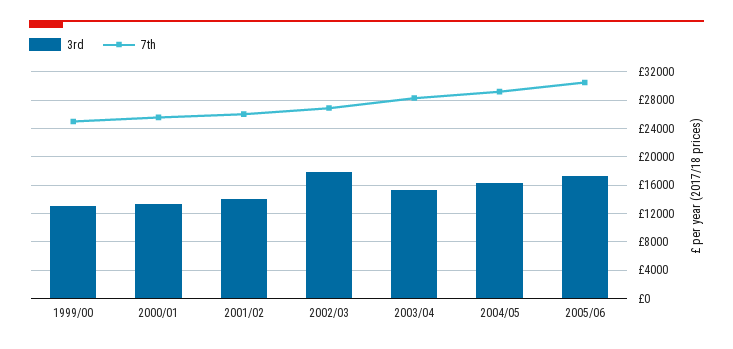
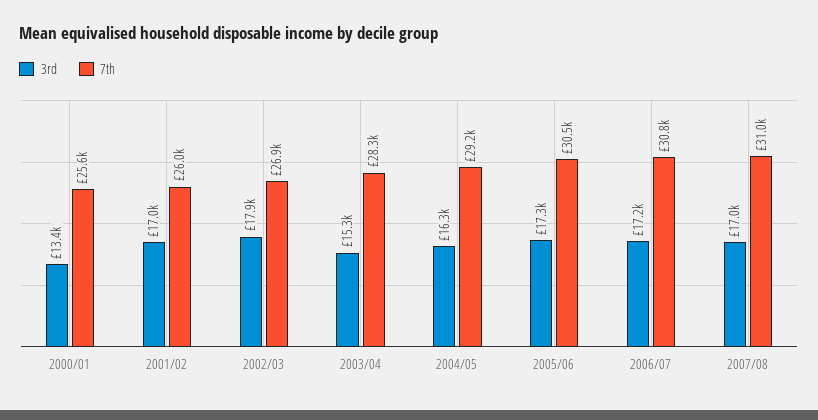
3rd, 1999/00: 13000 -> none
7th, 1999/00: 25000 -> none
3rd, 2001/02: 14000 -> 17000
3rd, 2006/07: none -> 17200
7th, 2006/07: none -> 30800
3rd, 2007/08: none -> 17000
7th, 2007/08: none -> 31000

